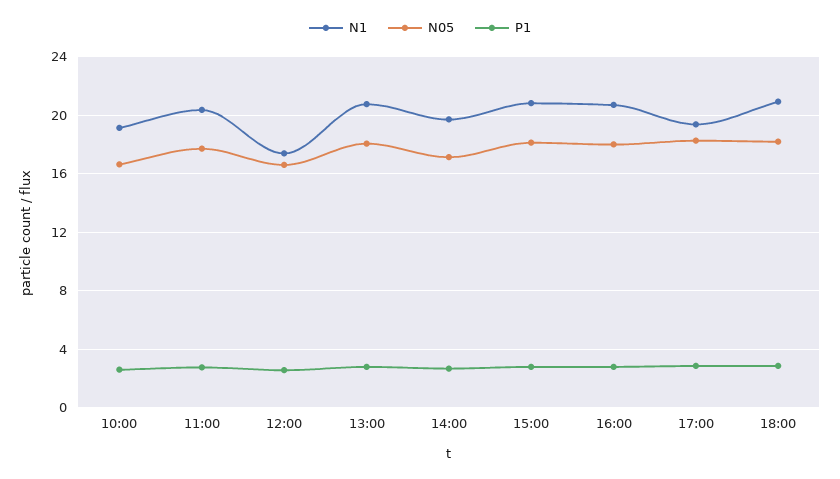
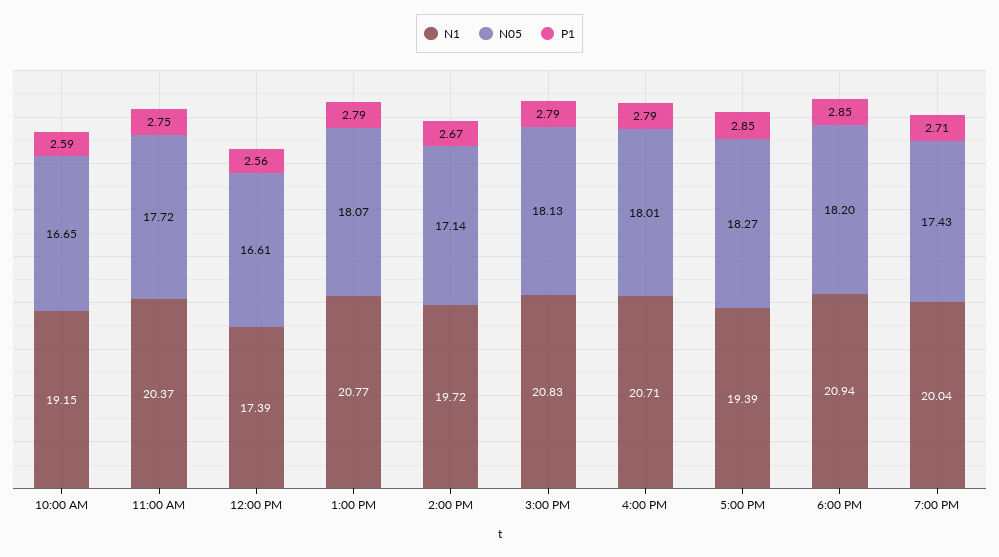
N1, 7:00 PM: none -> 20.04
N05, 7:00 PM: none -> 17.43
P1, 7:00 PM: none -> 2.71

